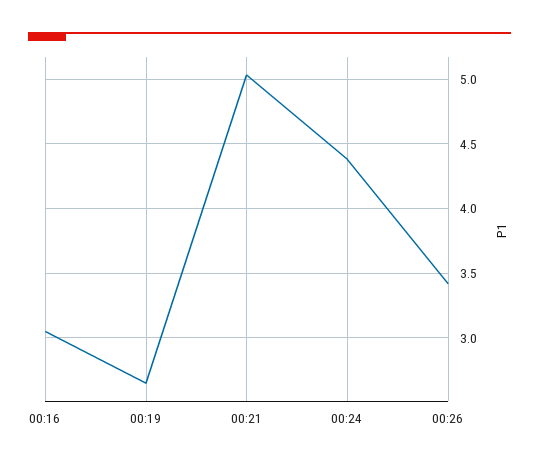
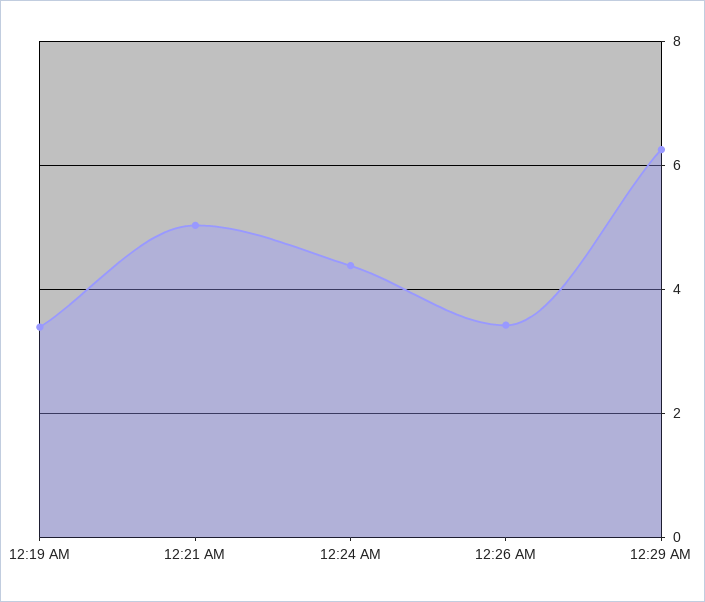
00:16: 3.05 -> none
00:19: 2.65 -> 3.4
12:29 AM: none -> 6.2

